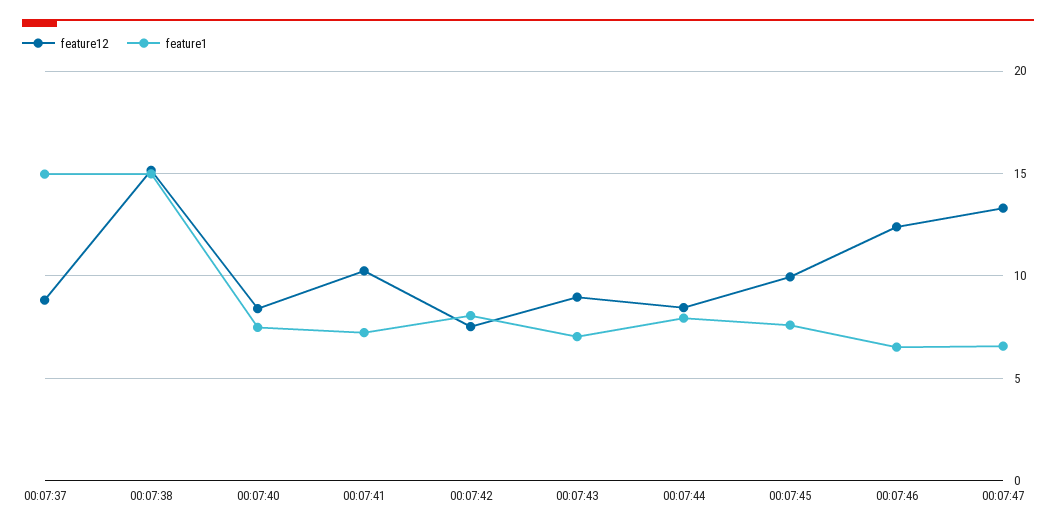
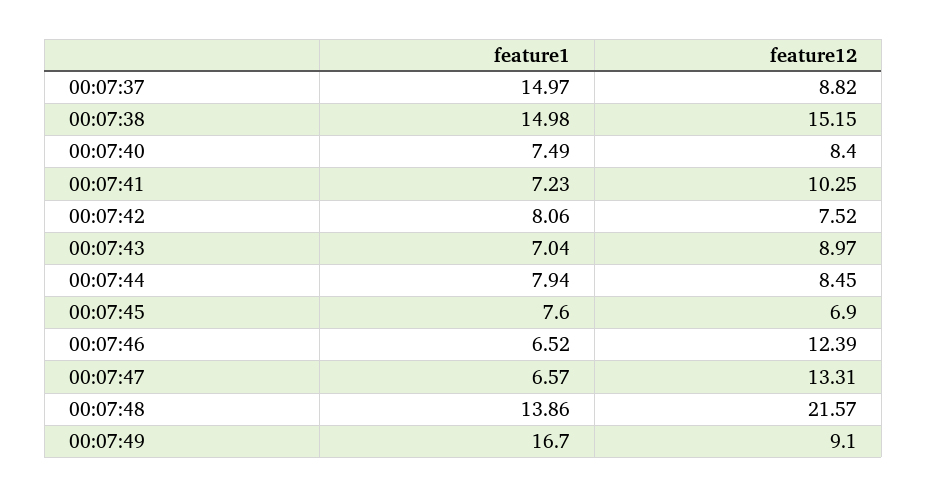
feature12, 00:07:45: 10 -> 6.9
feature1, 00:07:48: none -> 13.86
feature12, 00:07:48: none -> 21.57
feature1, 00:07:49: none -> 16.7
feature12, 00:07:49: none -> 9.1

